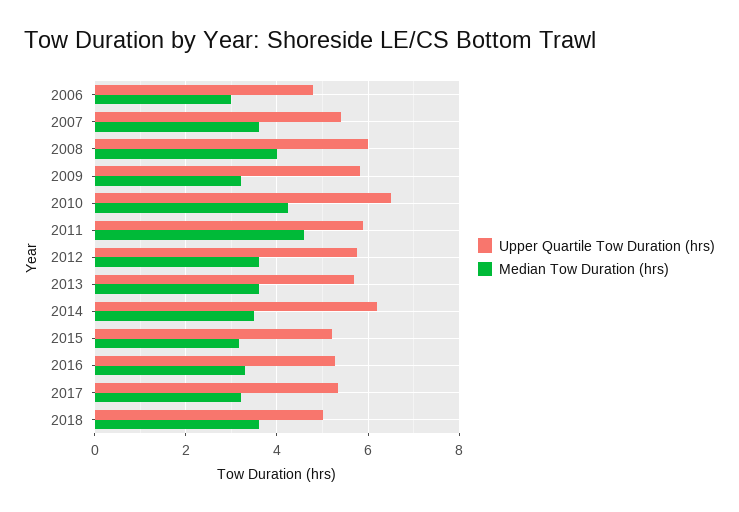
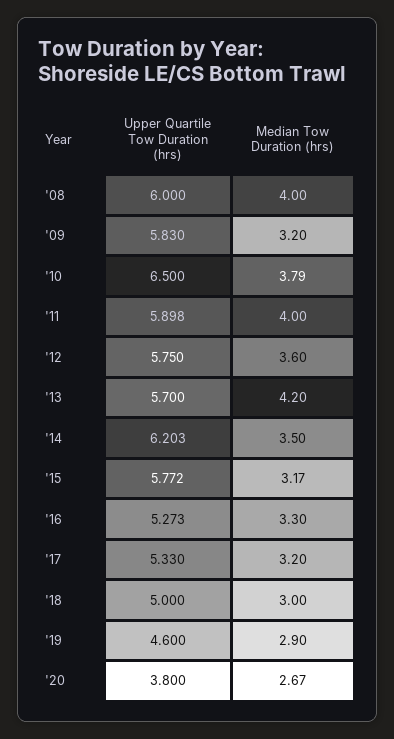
Upper Quartile Tow Duration (hrs), 2006: 4.8 -> none
Median Tow Duration (hrs), 2006: 3 -> none
Upper Quartile Tow Duration (hrs), 2007: 5.4 -> none
Median Tow Duration (hrs), 2007: 3.6 -> none
Median Tow Duration (hrs), 2010: 4.2 -> 3.79
Median Tow Duration (hrs), 2011: 4.6 -> 4
Median Tow Duration (hrs), 2013: 3.6 -> 4.2
Upper Quartile Tow Duration (hrs), 2015: 5.2 -> 5.772
Median Tow Duration (hrs), 2018: 3.6 -> 3
Upper Quartile Tow Duration (hrs), '19: none -> 4.6
Median Tow Duration (hrs), '19: none -> 2.9
Upper Quartile Tow Duration (hrs), '20: none -> 3.8
Median Tow Duration (hrs), '20: none -> 2.67

